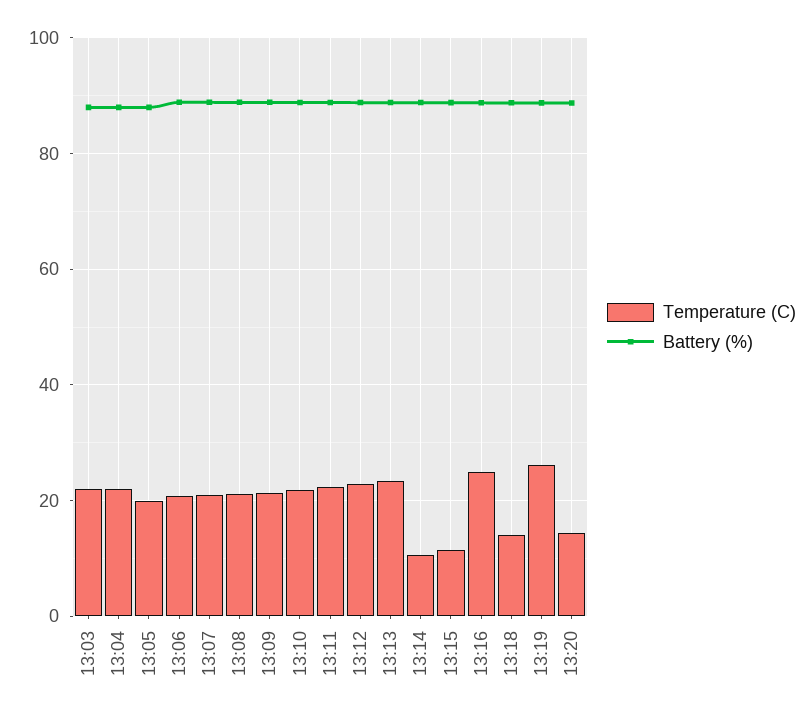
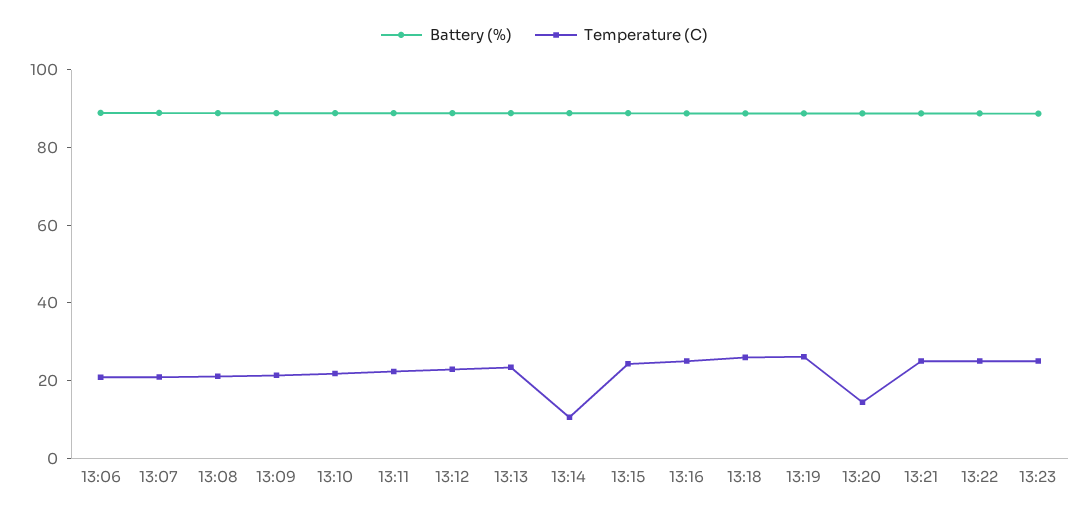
Temperature (C), 13:03: 22 -> none
Battery (%), 13:03: 88 -> none
Temperature (C), 13:04: 22 -> none
Battery (%), 13:04: 88 -> none
Temperature (C), 13:05: 20 -> none
Battery (%), 13:05: 88 -> none
Temperature (C), 13:15: 12 -> 25
Temperature (C), 13:18: 14 -> 25
Battery (%), 13:21: none -> 90
Temperature (C), 13:21: none -> 25
Battery (%), 13:22: none -> 90
Temperature (C), 13:22: none -> 25
Battery (%), 13:23: none -> 90
Temperature (C), 13:23: none -> 25

